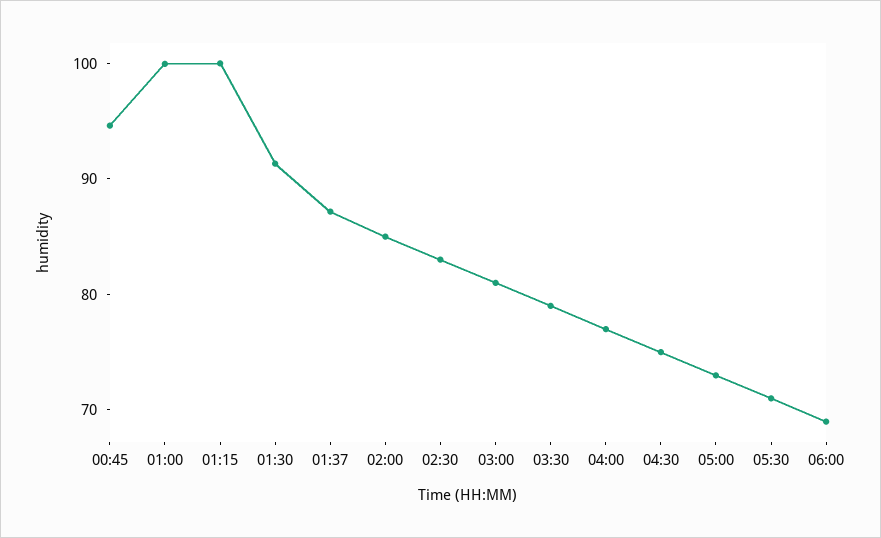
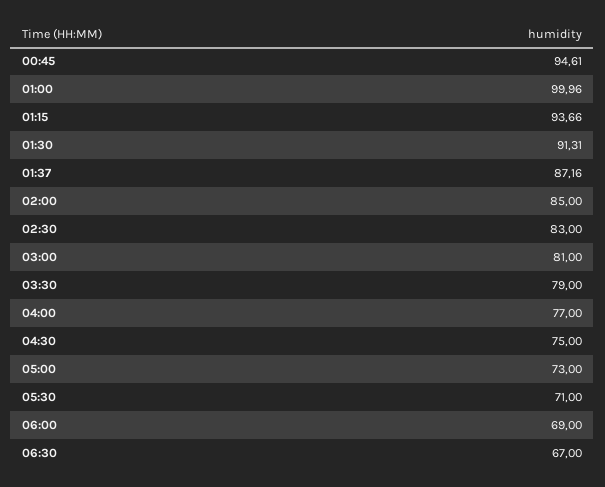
01:15: 100 -> 93.66
06:30: none -> 67

